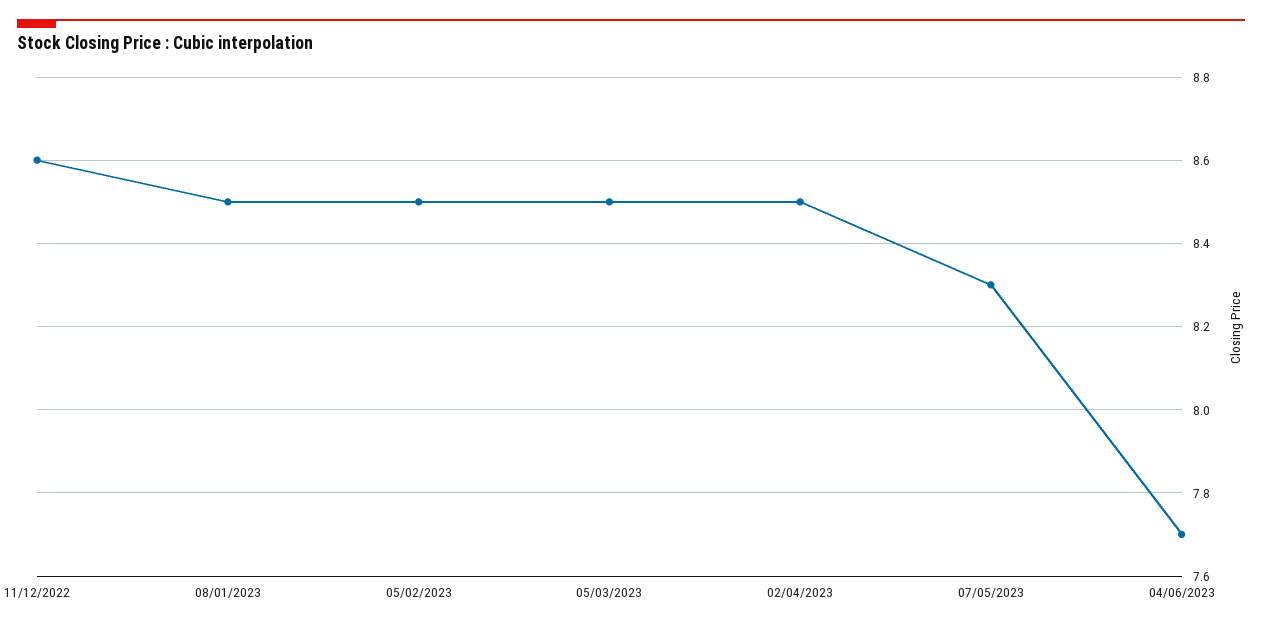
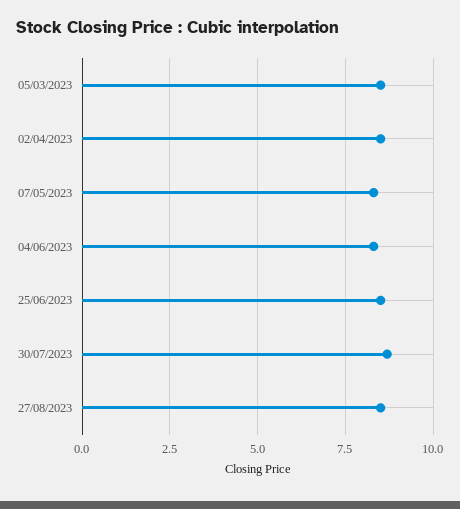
11/12/2022: 8.6 -> none
08/01/2023: 8.5 -> none
05/02/2023: 8.5 -> none
04/06/2023: 7.7 -> 8.25
25/06/2023: none -> 8.5
30/07/2023: none -> 8.75
27/08/2023: none -> 8.5

